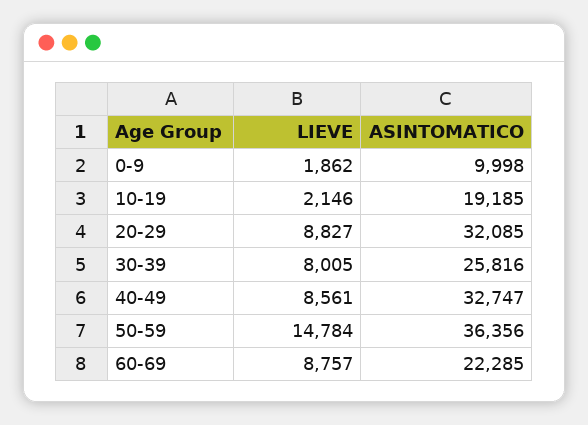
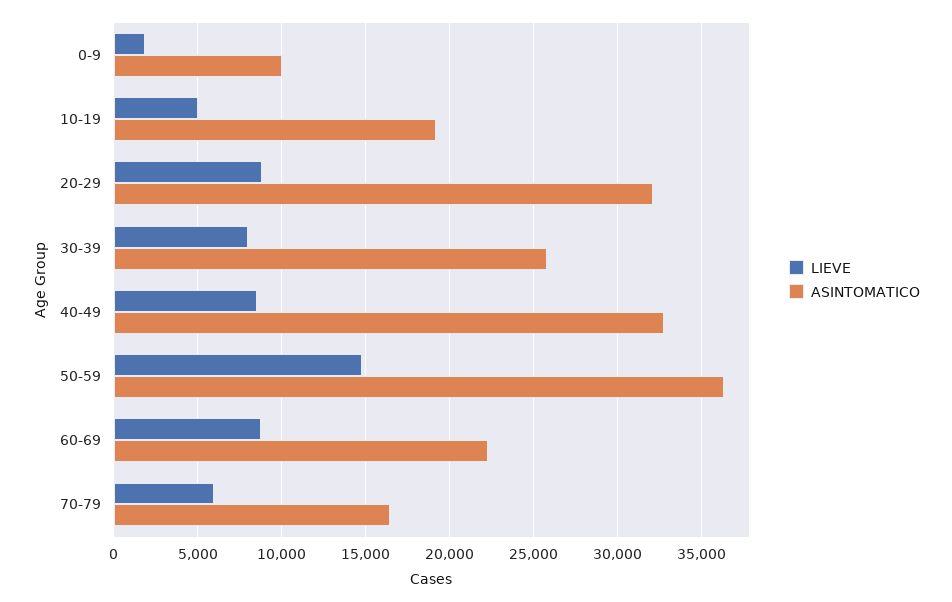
LIEVE, 10-19: 2146 -> 5000
LIEVE, 70-79: none -> 6000
ASINTOMATICO, 70-79: none -> 16500

